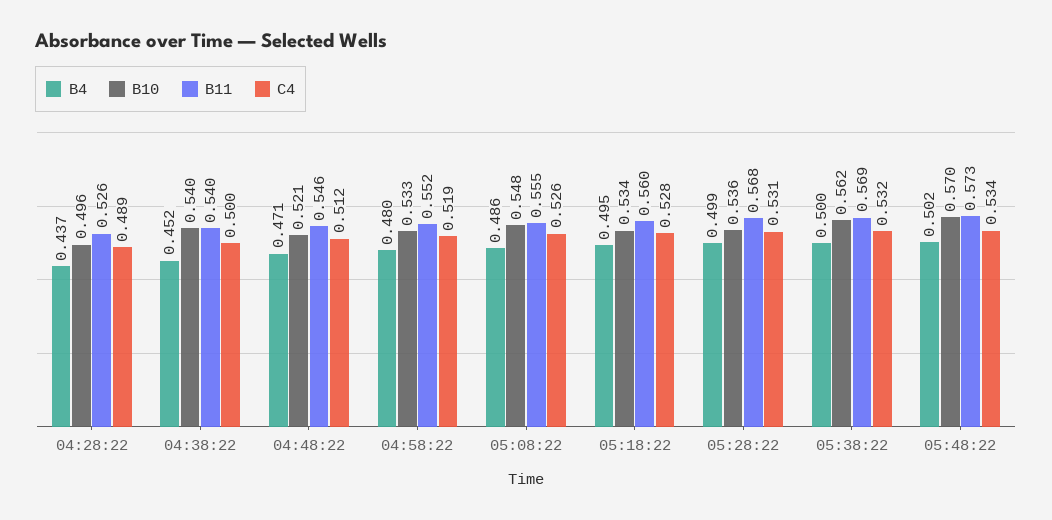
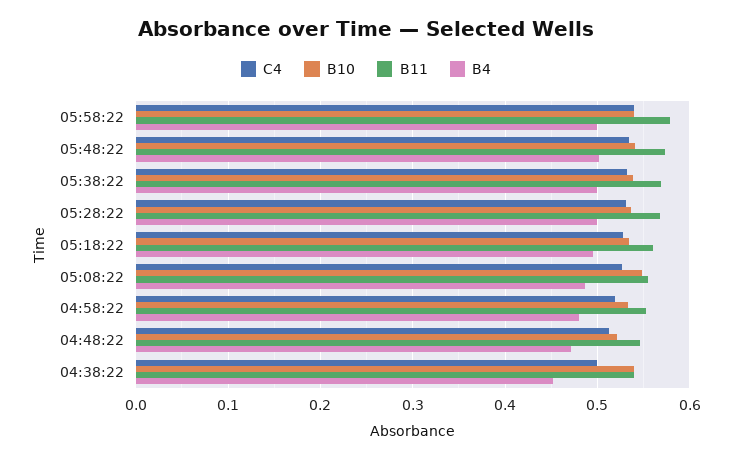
B4, 04:28:22: 0.437 -> none
B10, 04:28:22: 0.496 -> none
B11, 04:28:22: 0.526 -> none
C4, 04:28:22: 0.489 -> none
B10, 05:38:22: 0.562 -> 0.54
B10, 05:48:22: 0.57 -> 0.54
C4, 05:58:22: none -> 0.54
B10, 05:58:22: none -> 0.54
B11, 05:58:22: none -> 0.58
B4, 05:58:22: none -> 0.5

